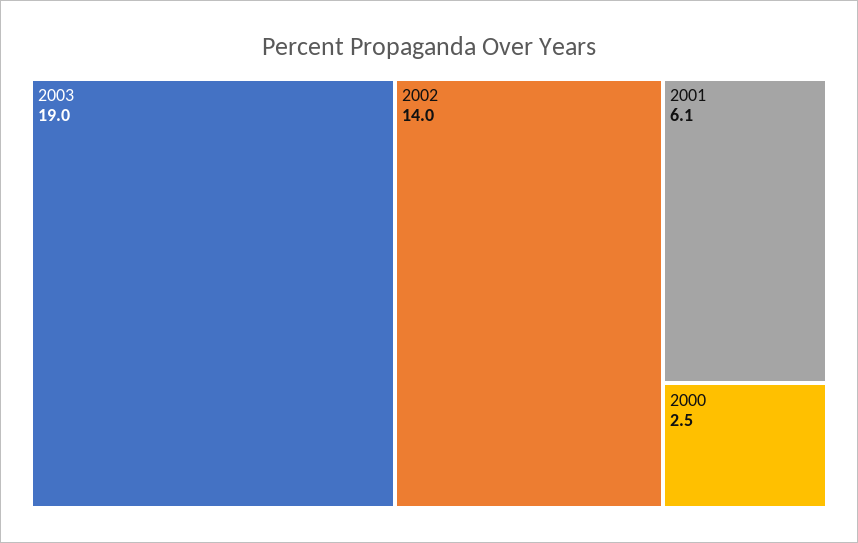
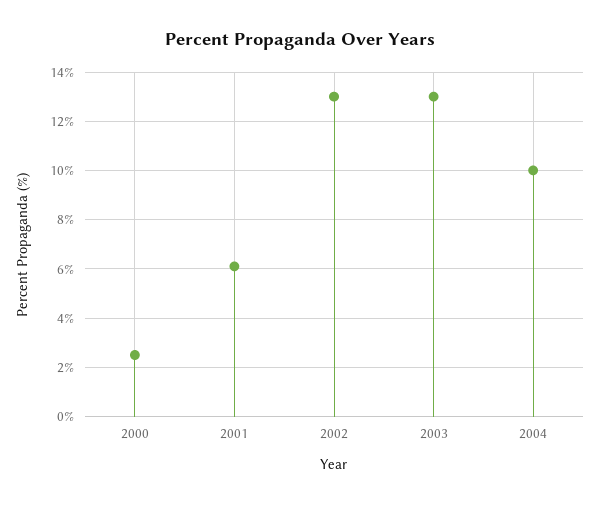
2003: 19 -> 13
2002: 14 -> 13
2004: none -> 10

